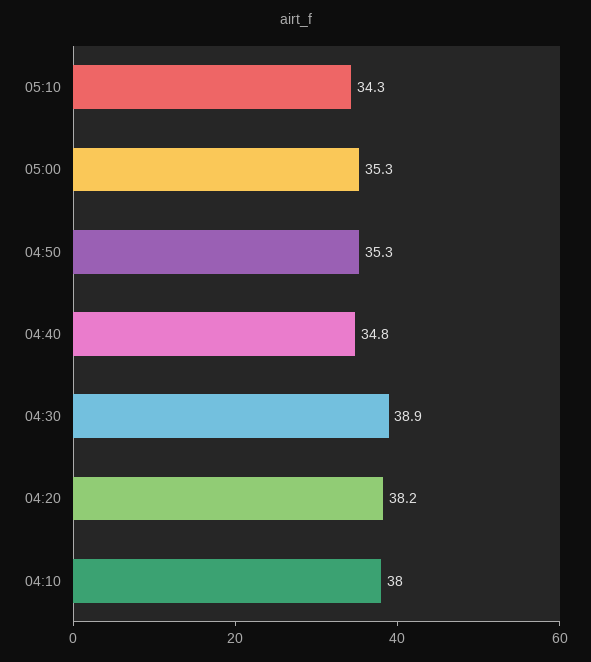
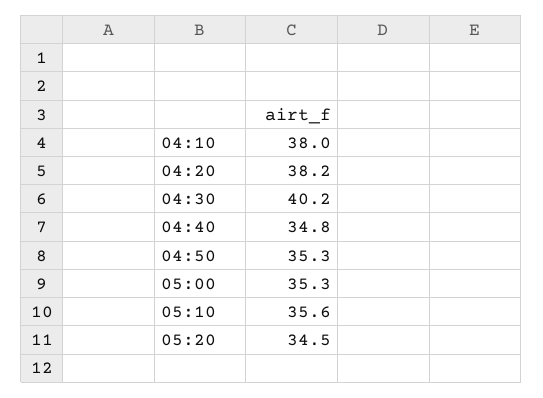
05:10: 34.3 -> 35.6
04:30: 38.9 -> 40.2
05:20: none -> 34.5

